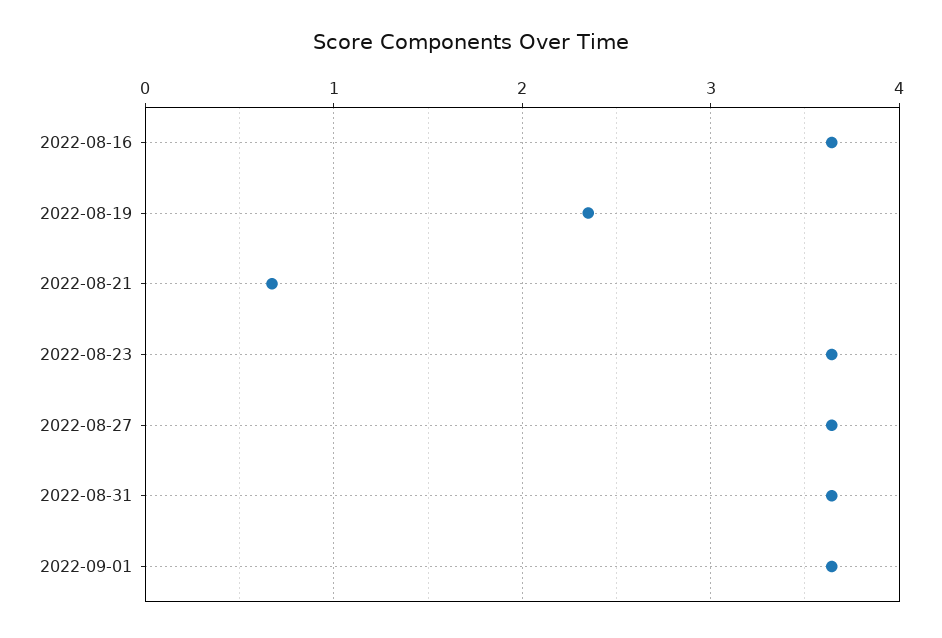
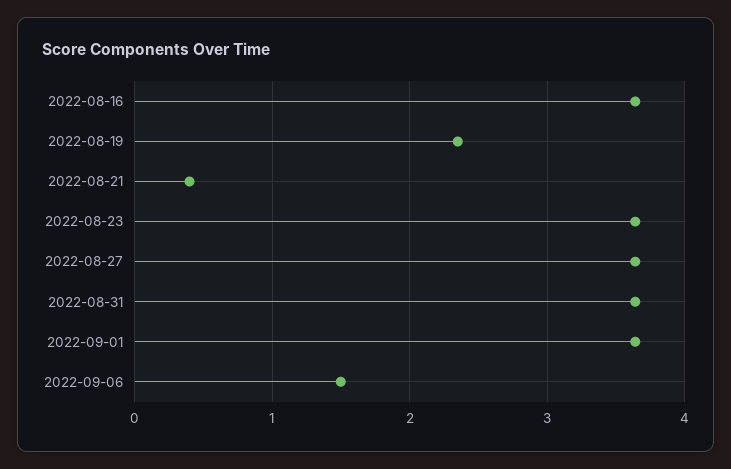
2022-08-21: 0.7 -> 0.4
2022-09-06: none -> 1.5

